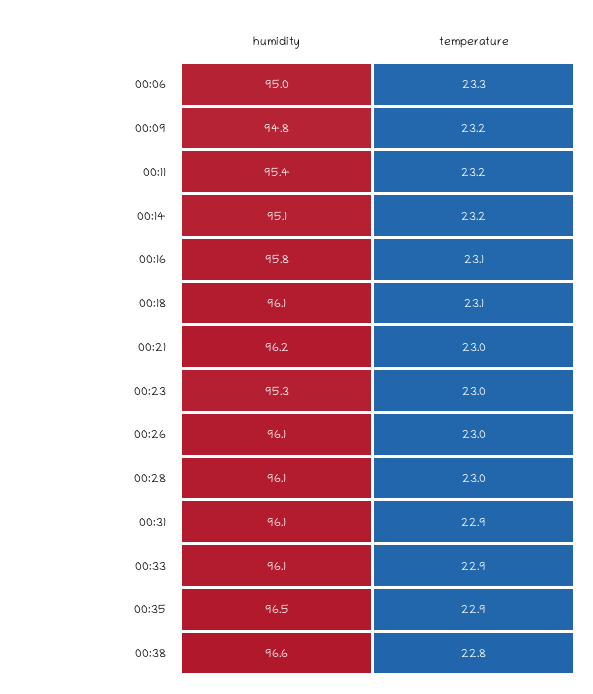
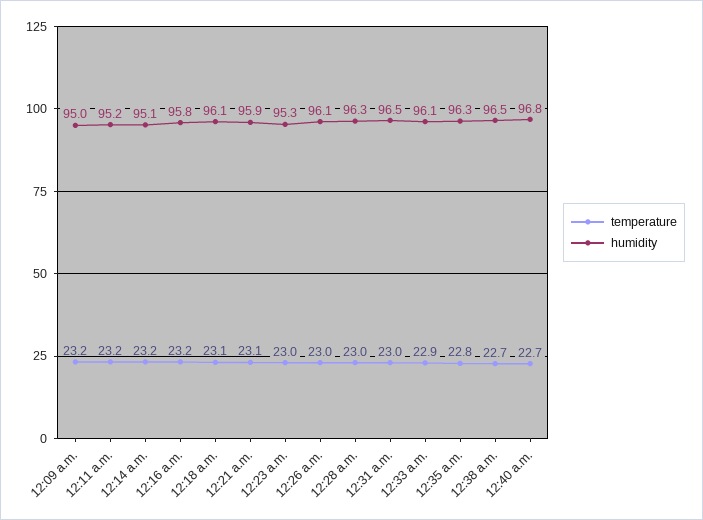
humidity, 00:06: 95 -> none
temperature, 00:06: 23.3 -> none
humidity, 00:09: 94.8 -> 95
humidity, 00:11: 95.4 -> 95.2
temperature, 00:16: 23.1 -> 23.2
humidity, 00:21: 96.2 -> 95.9
temperature, 00:21: 23 -> 23.1
humidity, 00:28: 96.1 -> 96.3
humidity, 00:31: 96.1 -> 96.5
temperature, 00:31: 22.9 -> 23
humidity, 00:35: 96.5 -> 96.3
temperature, 00:35: 22.9 -> 22.8
humidity, 00:38: 96.6 -> 96.5
temperature, 00:38: 22.8 -> 22.7
temperature, 12:40 a.m.: none -> 22.7
humidity, 12:40 a.m.: none -> 96.8

